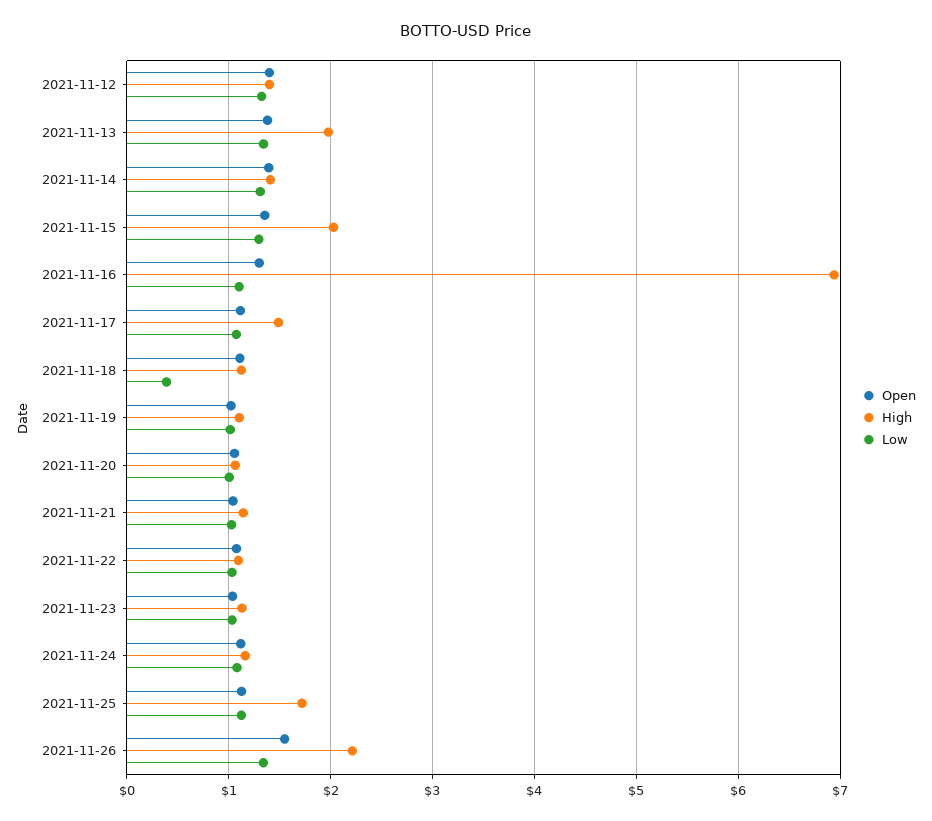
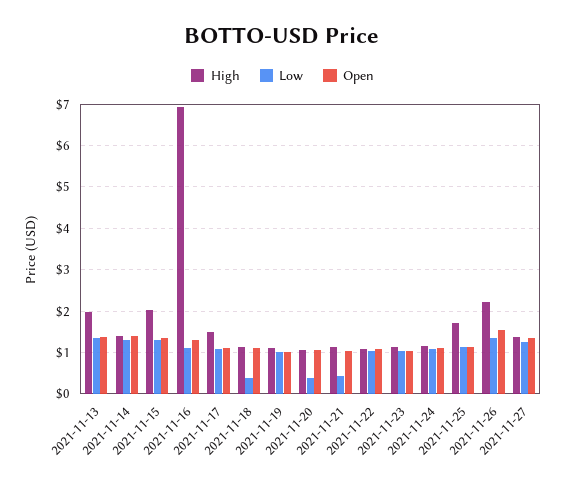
Open, 2021-11-12: 1.4 -> none
High, 2021-11-12: 1.4 -> none
Low, 2021-11-12: 1.3 -> none
Low, 2021-11-20: 1 -> 0.4
Low, 2021-11-21: 1 -> 0.4
High, 2021-11-27: none -> 1.4
Low, 2021-11-27: none -> 1.2
Open, 2021-11-27: none -> 1.4

